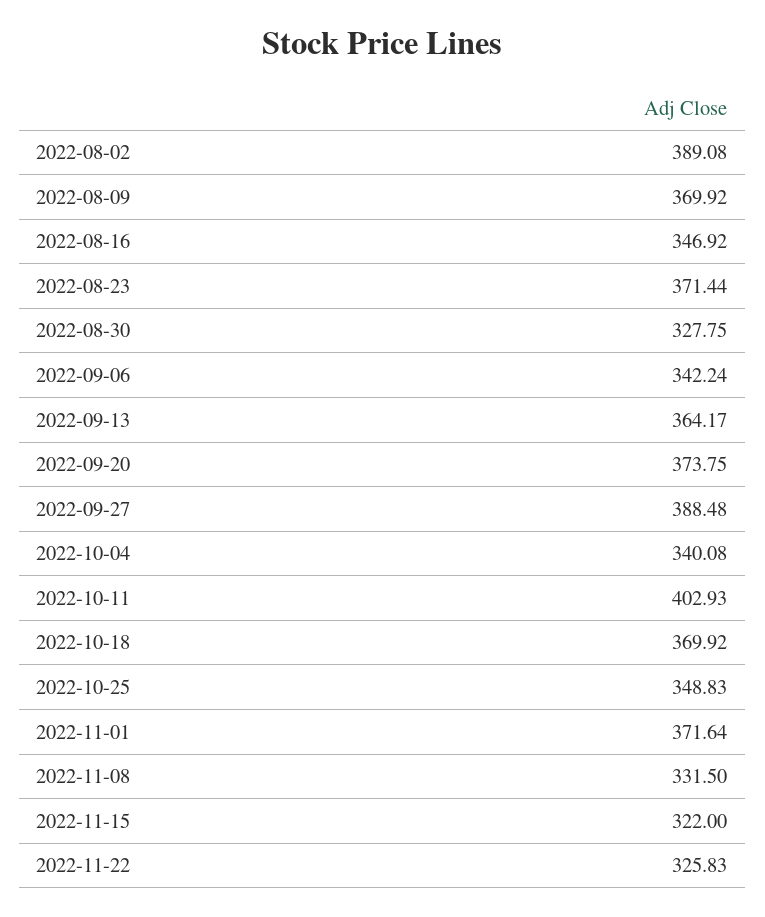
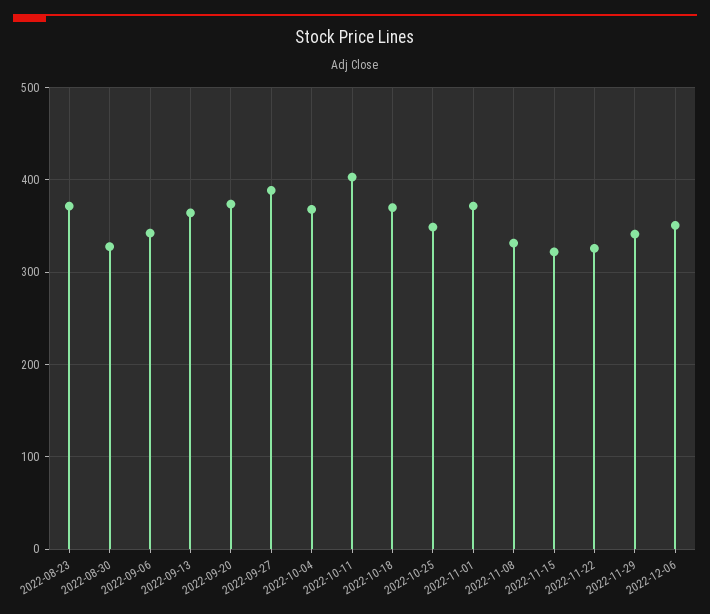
2022-08-02: 389.08 -> none
2022-08-09: 369.92 -> none
2022-08-16: 346.92 -> none
2022-10-04: 340.08 -> 370
2022-11-29: none -> 340
2022-12-06: none -> 350

